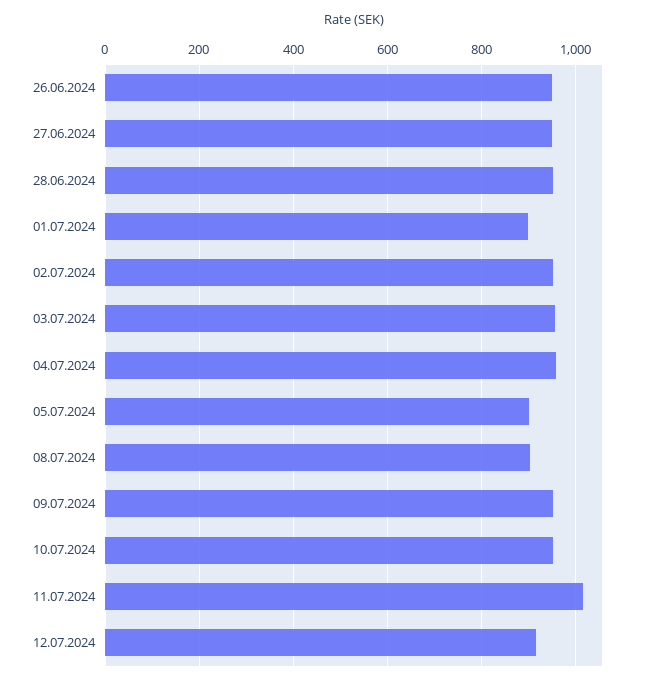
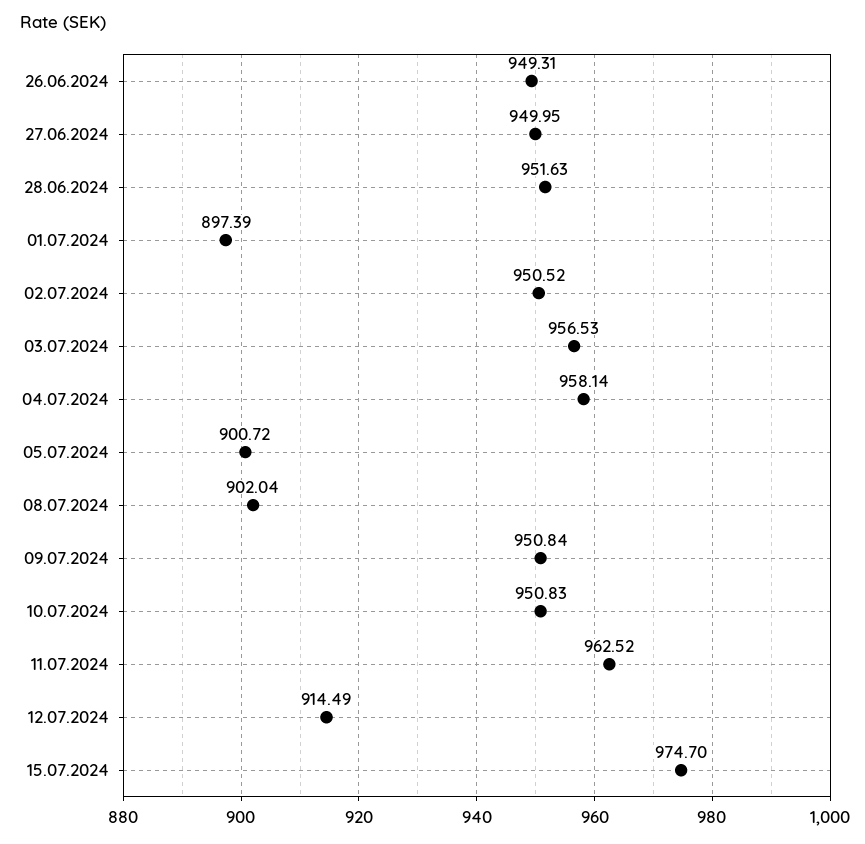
11.07.2024: 1020 -> 962.52
15.07.2024: none -> 974.7

